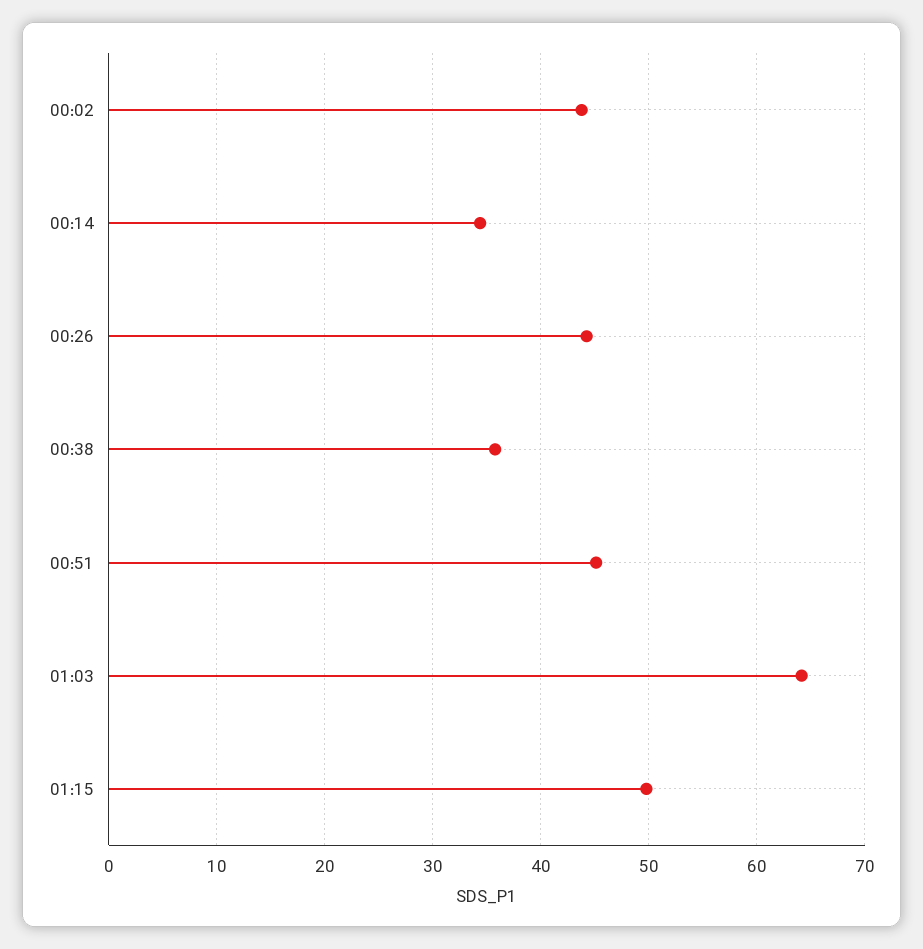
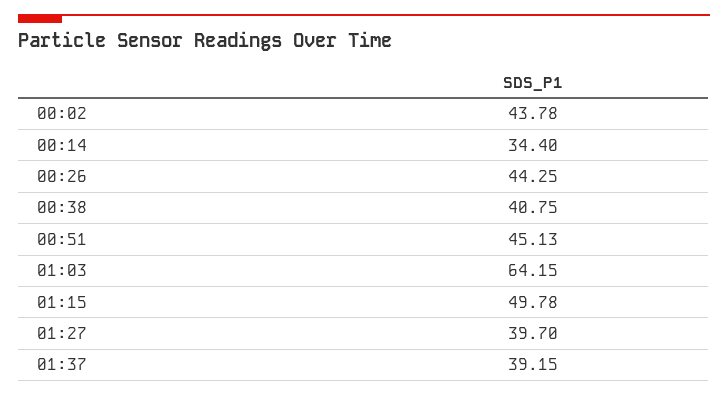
00:38: 36 -> 40.75
01:27: none -> 39.7
01:37: none -> 39.15

